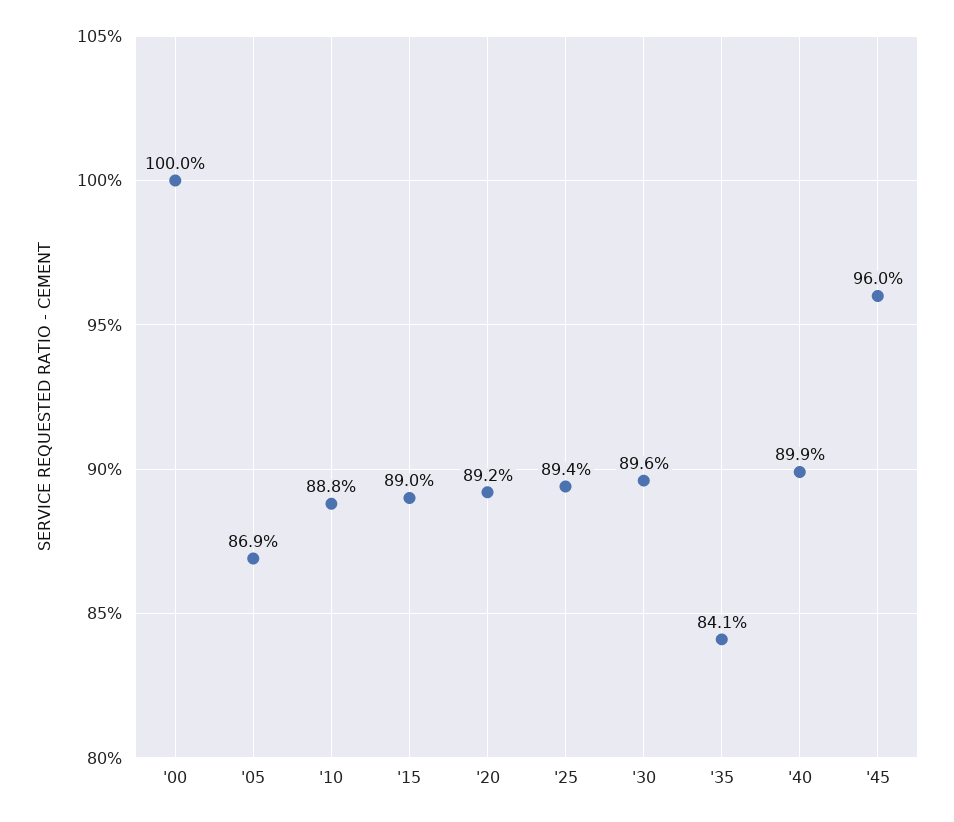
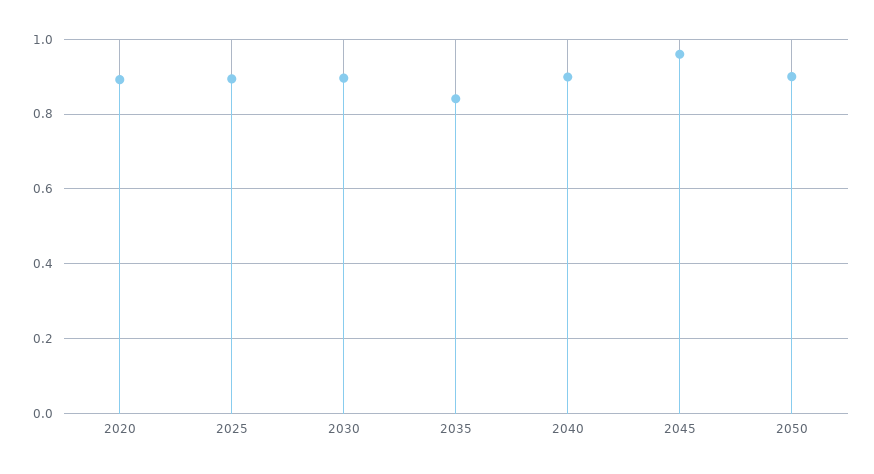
'00: 1 -> none
'05: 0.869 -> none
'10: 0.888 -> none
'15: 0.89 -> none
2050: none -> 0.9

